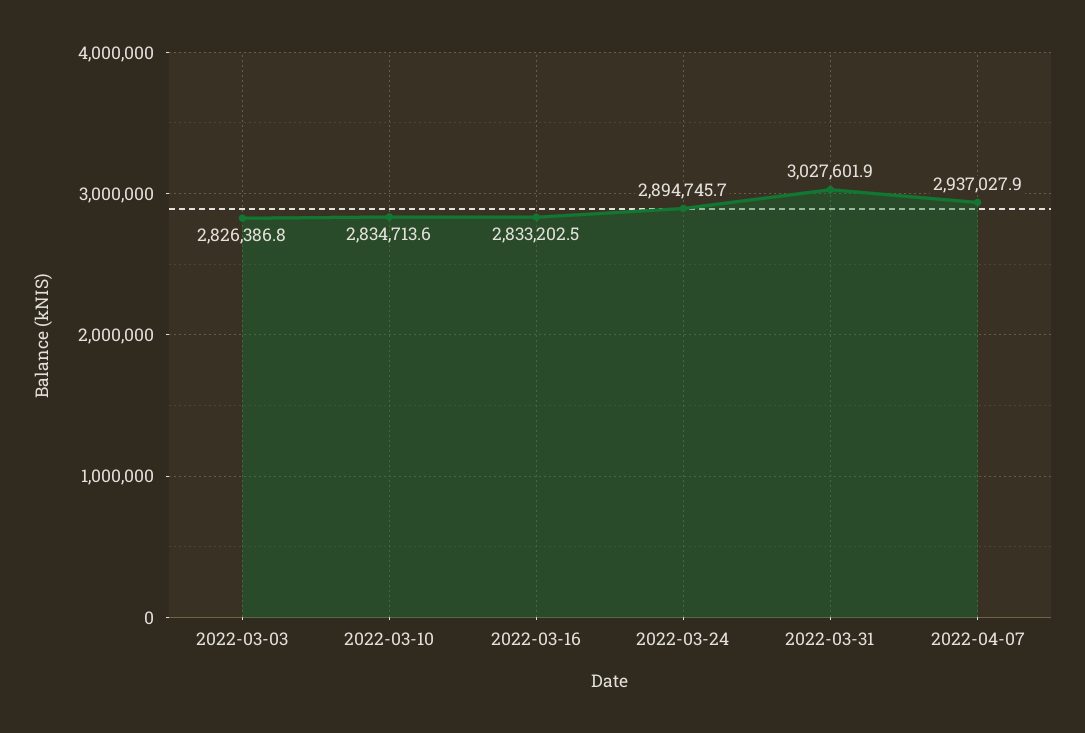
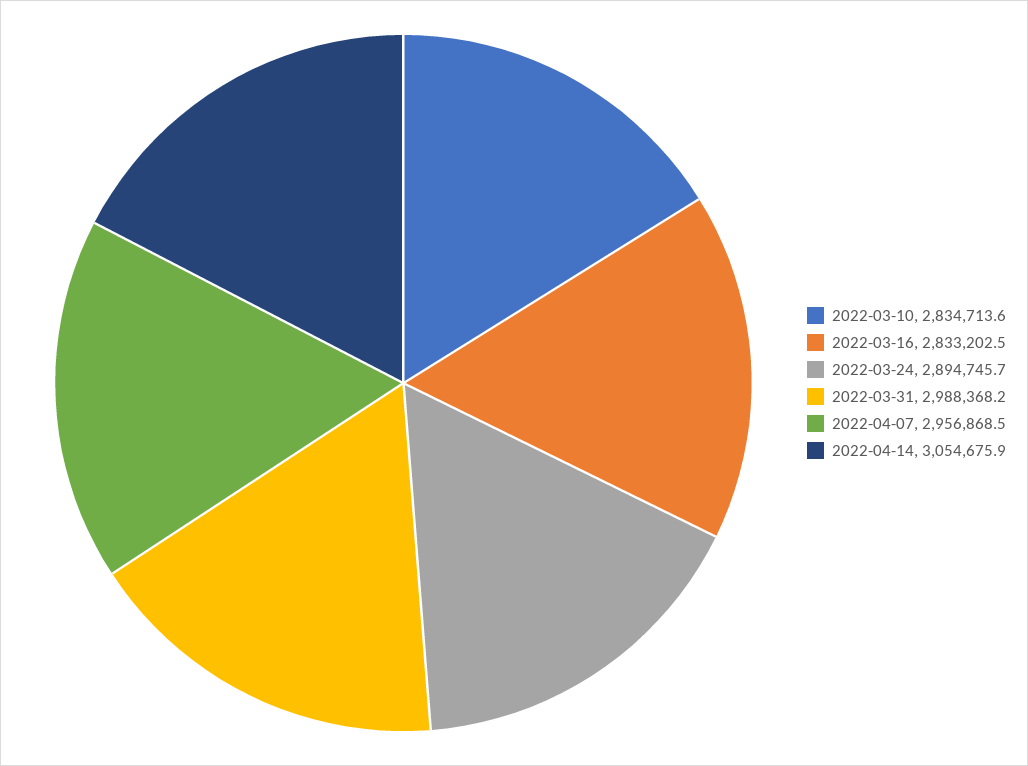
2022-03-03: 2826386.8 -> none
2022-03-31: 3027601.9 -> 2988368.2
2022-04-07: 2937027.9 -> 2956868.5
2022-04-14: none -> 3054675.9

